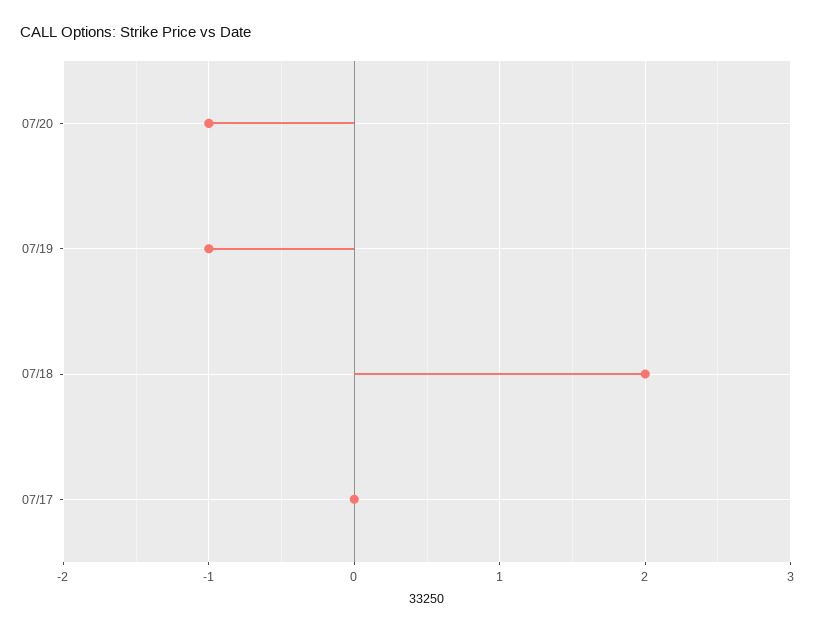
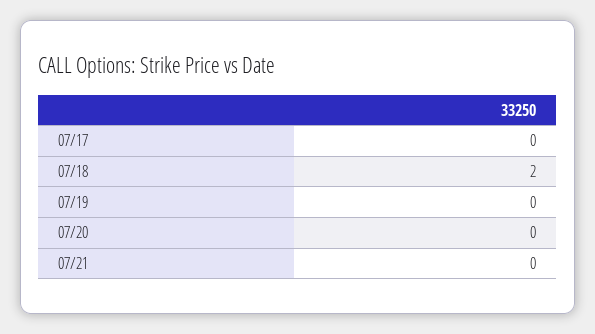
07/20: -1 -> 0
07/19: -1 -> 0
07/21: none -> 0

